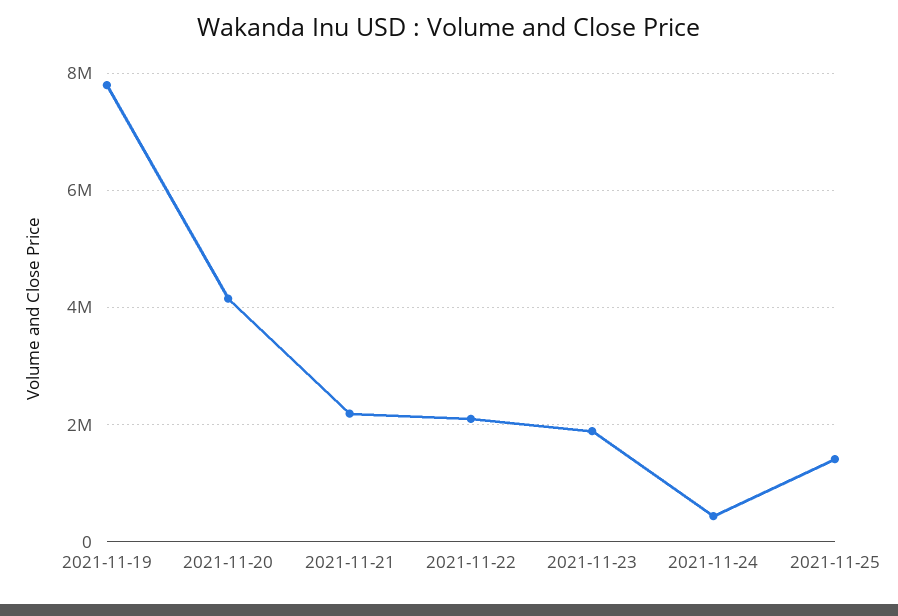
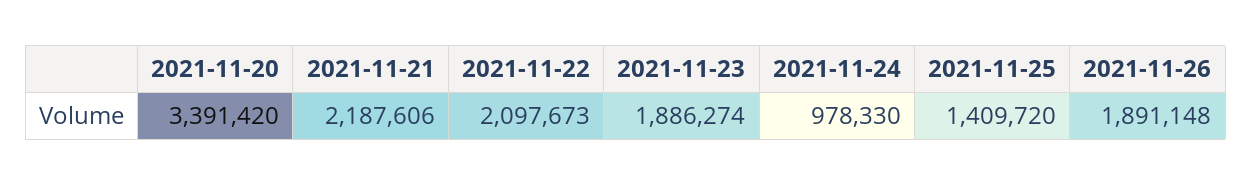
2021-11-19: 7800000 -> none
2021-11-20: 4200000 -> 3391420
2021-11-24: 400000 -> 978330
2021-11-26: none -> 1891148

